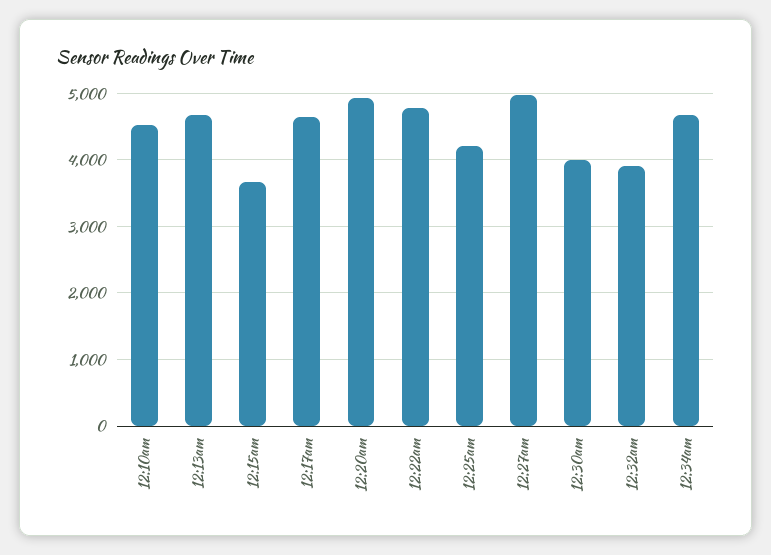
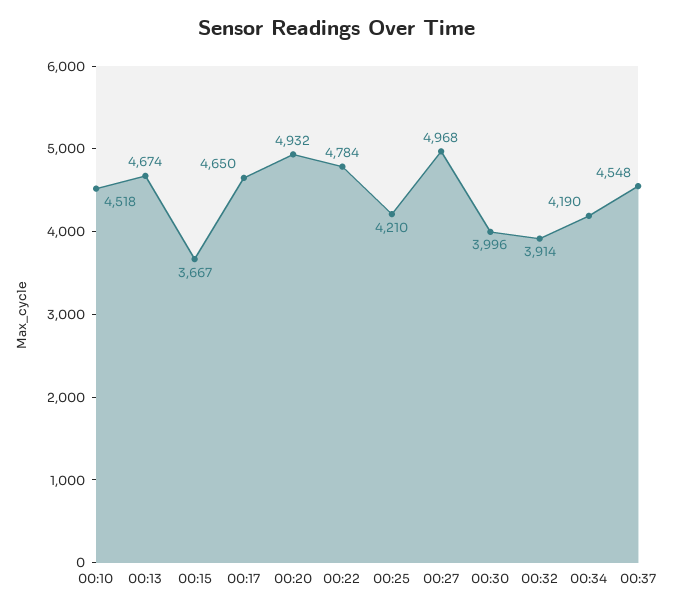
12:34am: 4700 -> 4190
00:37: none -> 4548

